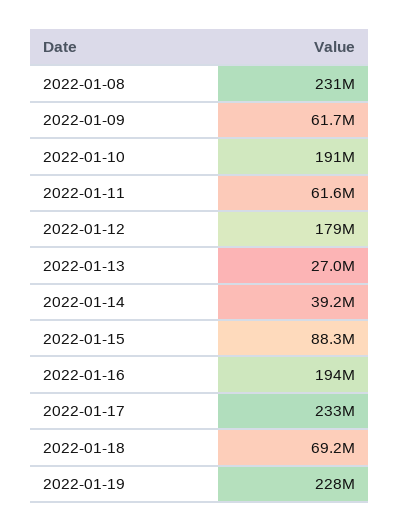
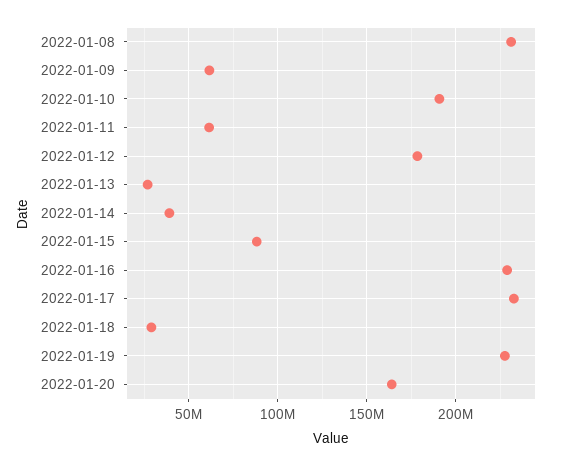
2022-01-16: 194000000 -> 230000000
2022-01-18: 69200000 -> 30000000
2022-01-20: none -> 165000000

